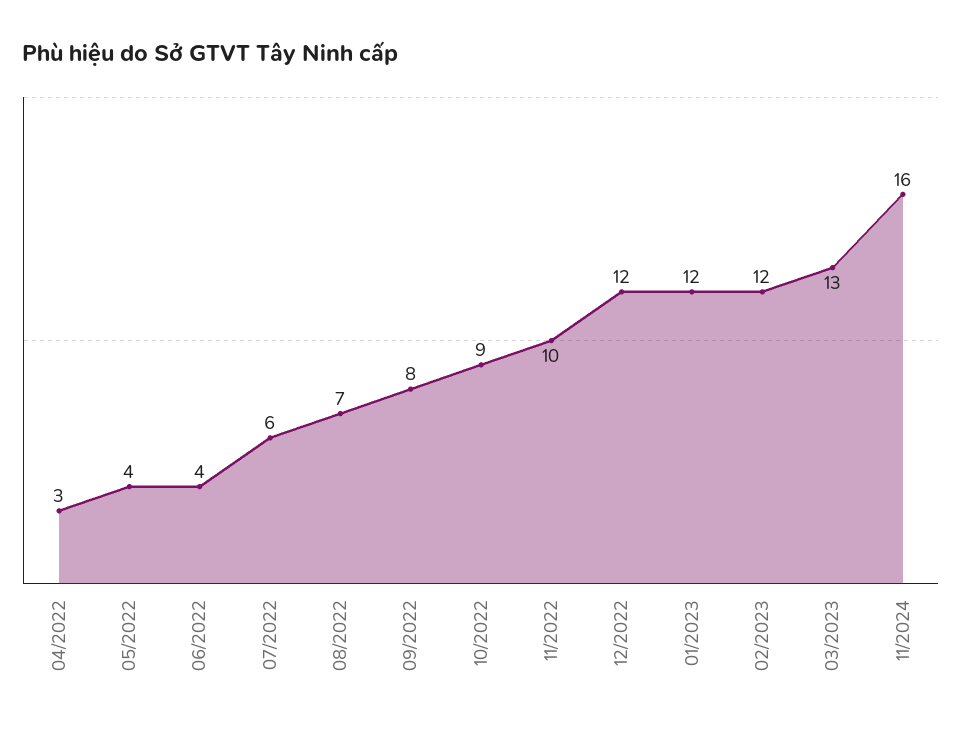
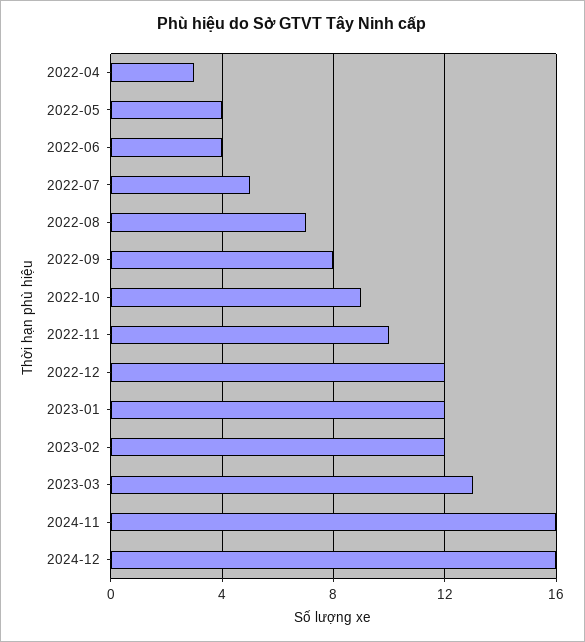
07/2022: 6 -> 5
2024-12: none -> 16

